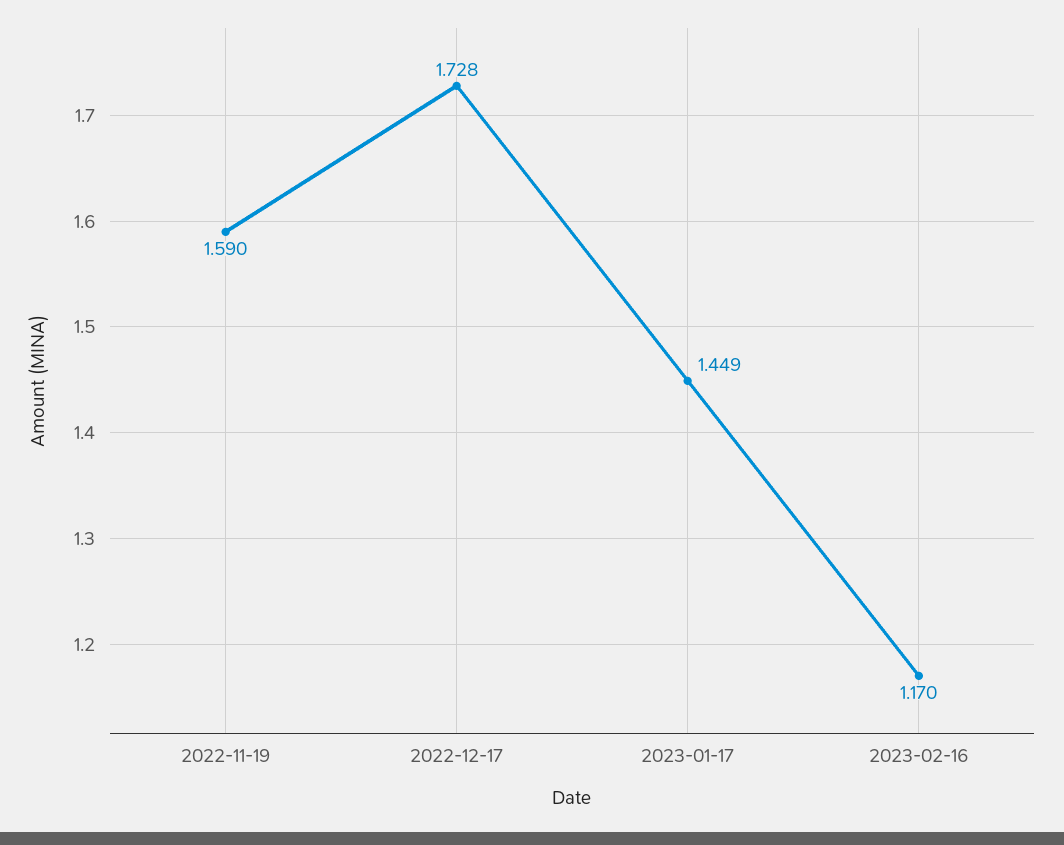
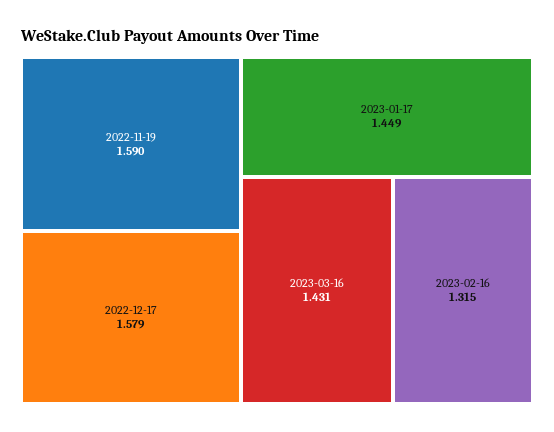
2022-12-17: 1.728 -> 1.579
2023-02-16: 1.17 -> 1.315
2023-03-16: none -> 1.431

